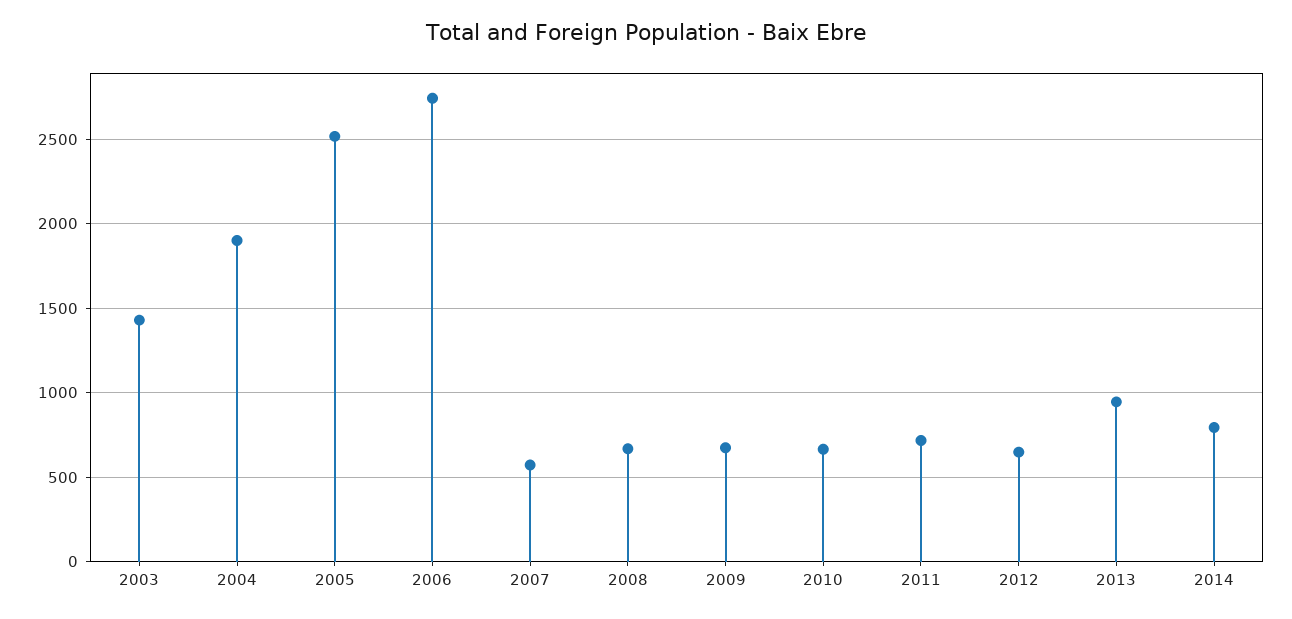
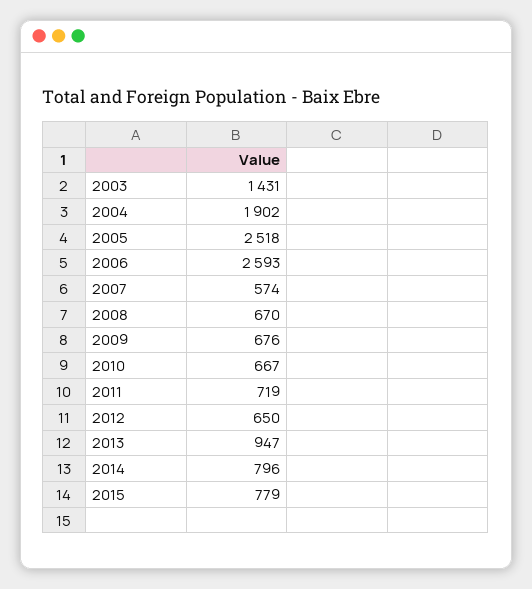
2006: 2750 -> 2593
2015: none -> 779

